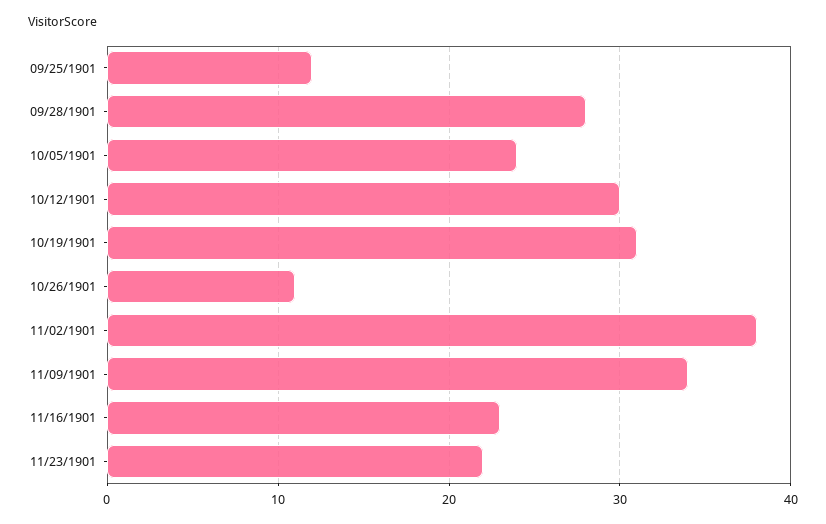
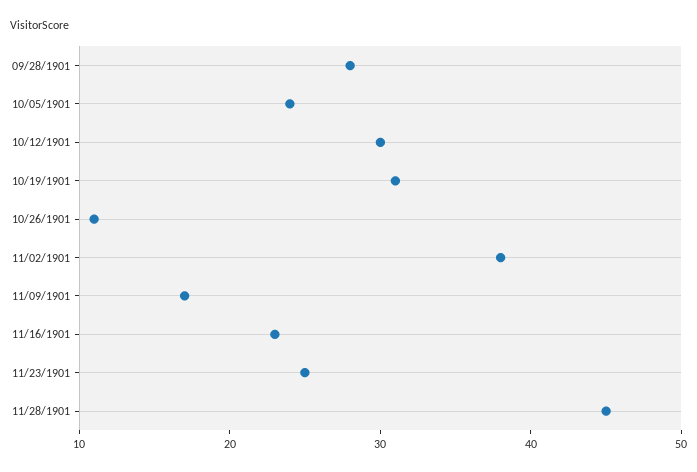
09/25/1901: 12 -> none
11/09/1901: 34 -> 17
11/23/1901: 22 -> 25
11/28/1901: none -> 45

